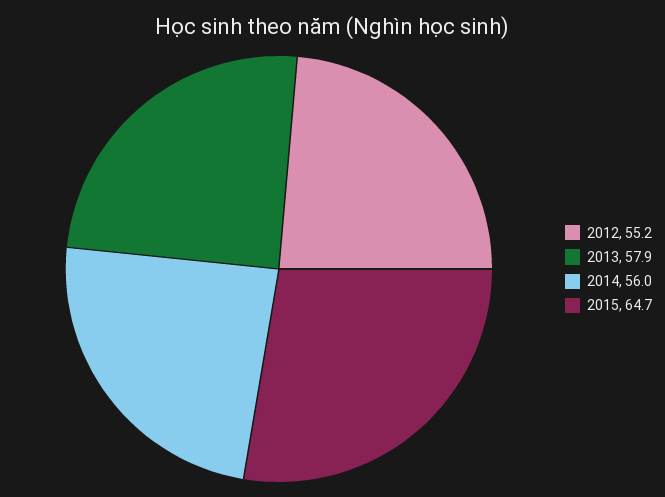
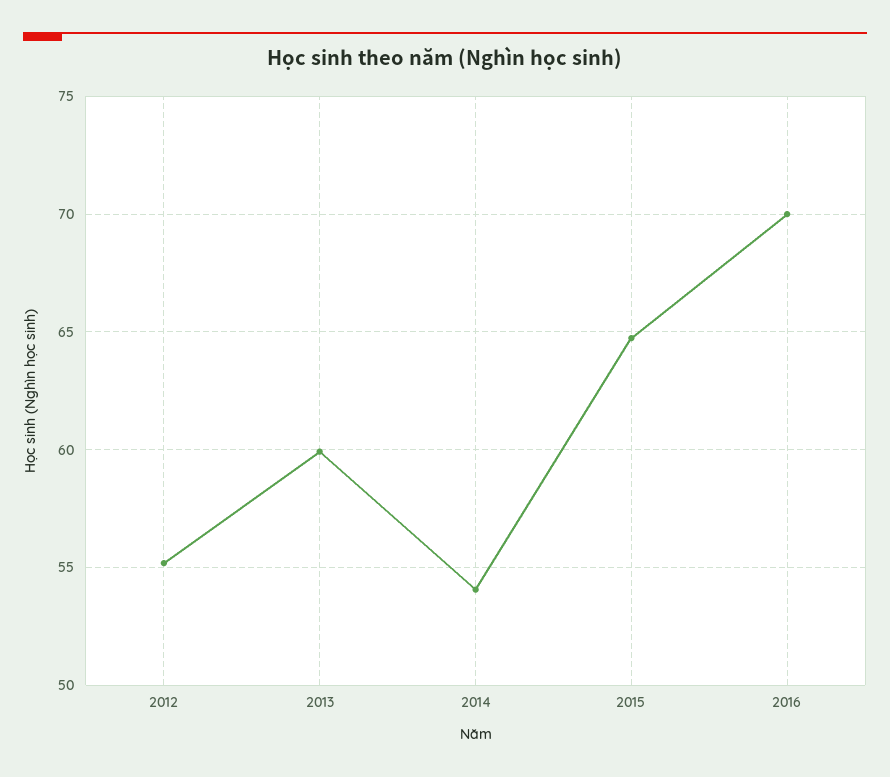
2013: 57.9 -> 60
2014: 56 -> 54
2016: none -> 70

